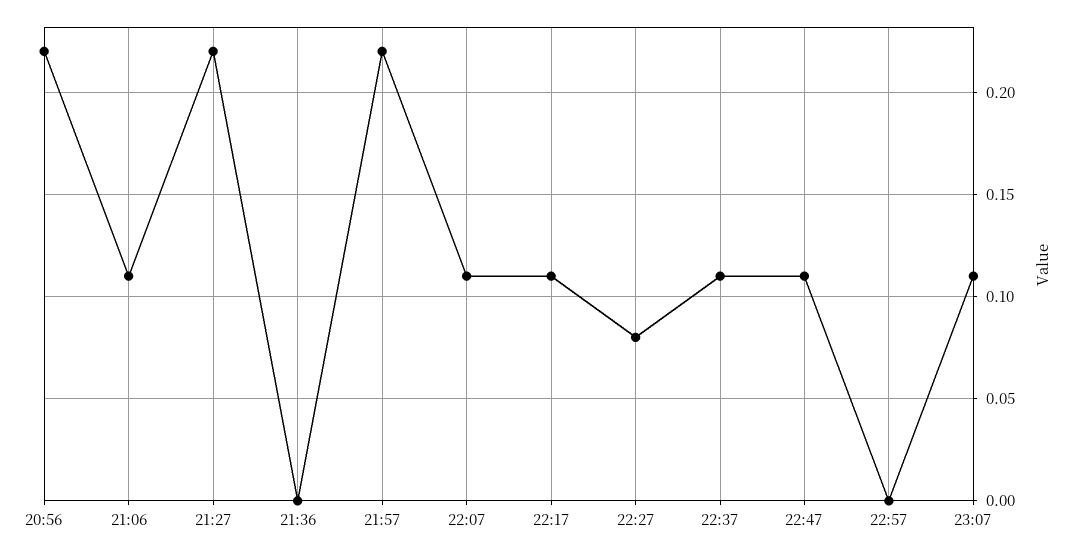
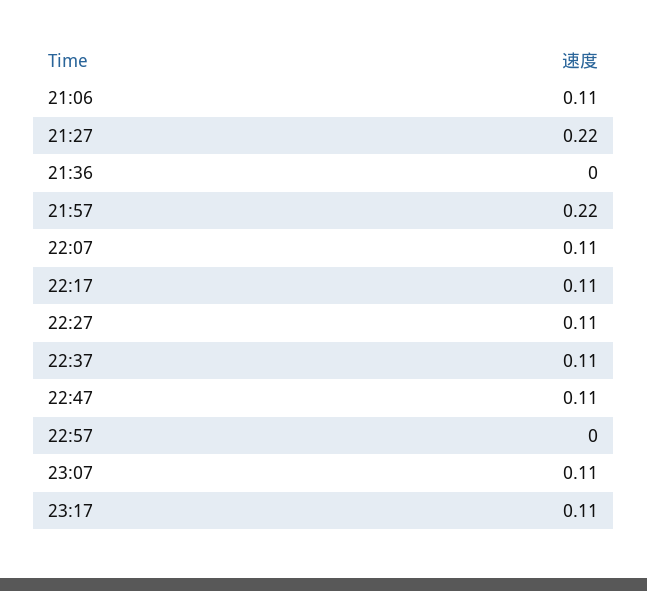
20:56: 0.22 -> none
22:27: 0.08 -> 0.11
23:17: none -> 0.11

